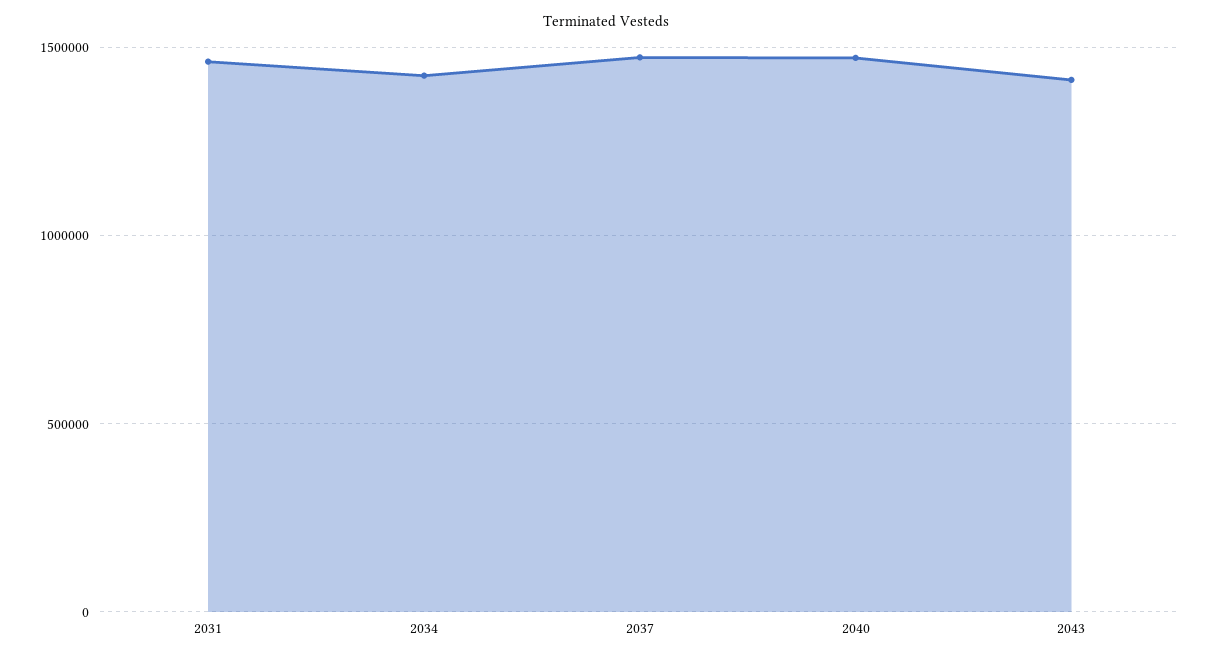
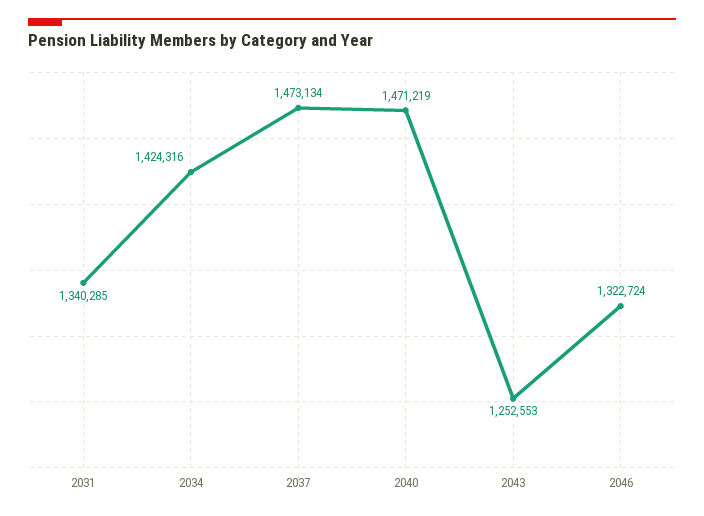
2031: 1450000 -> 1340285
2043: 1400000 -> 1252553
2046: none -> 1322724

